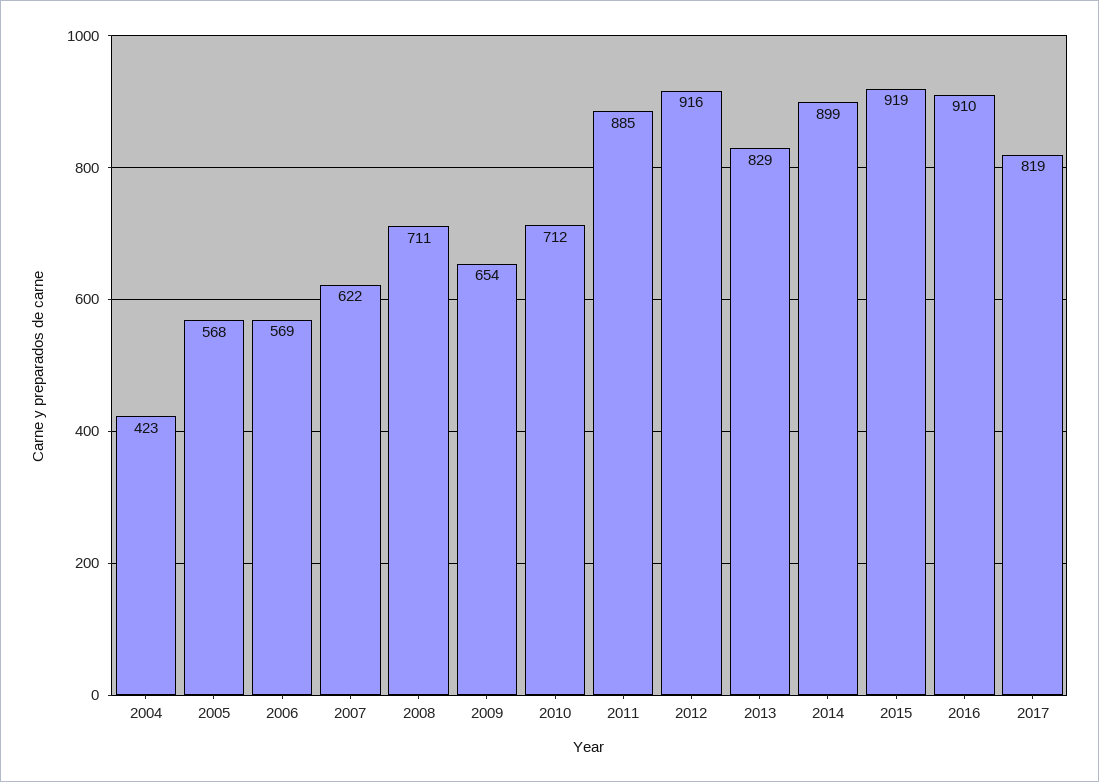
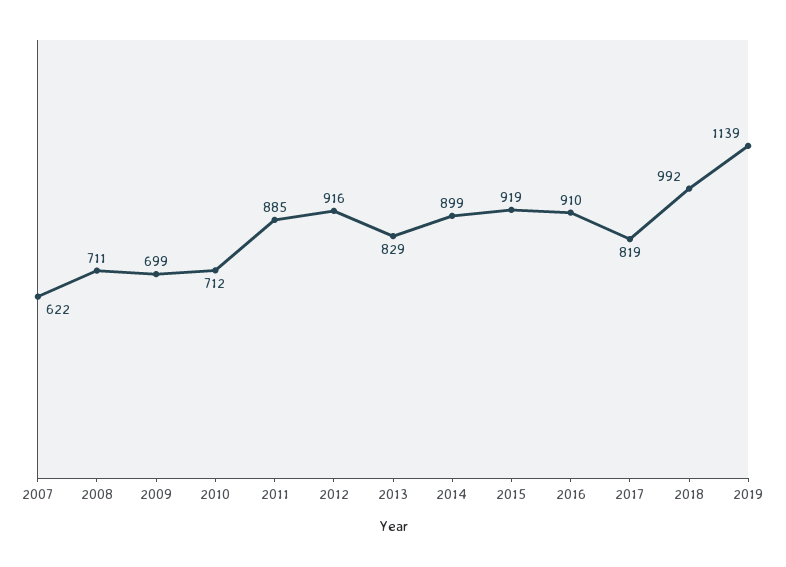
2004: 423 -> none
2005: 568 -> none
2006: 569 -> none
2009: 654 -> 699
2018: none -> 992
2019: none -> 1139

